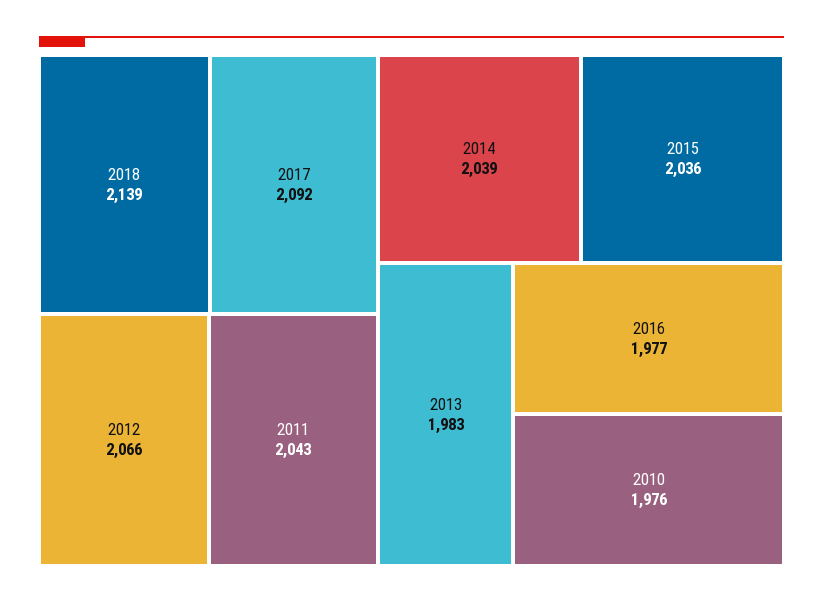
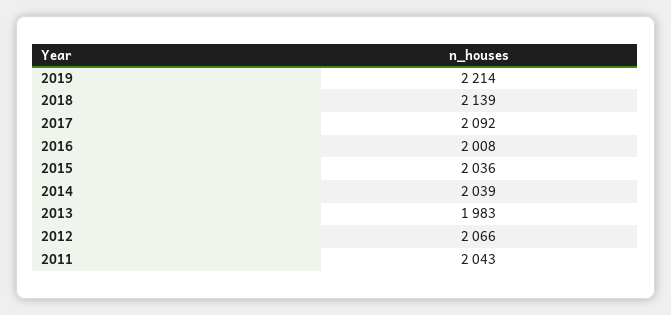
2016: 1977 -> 2008
2010: 1976 -> none
2019: none -> 2214

